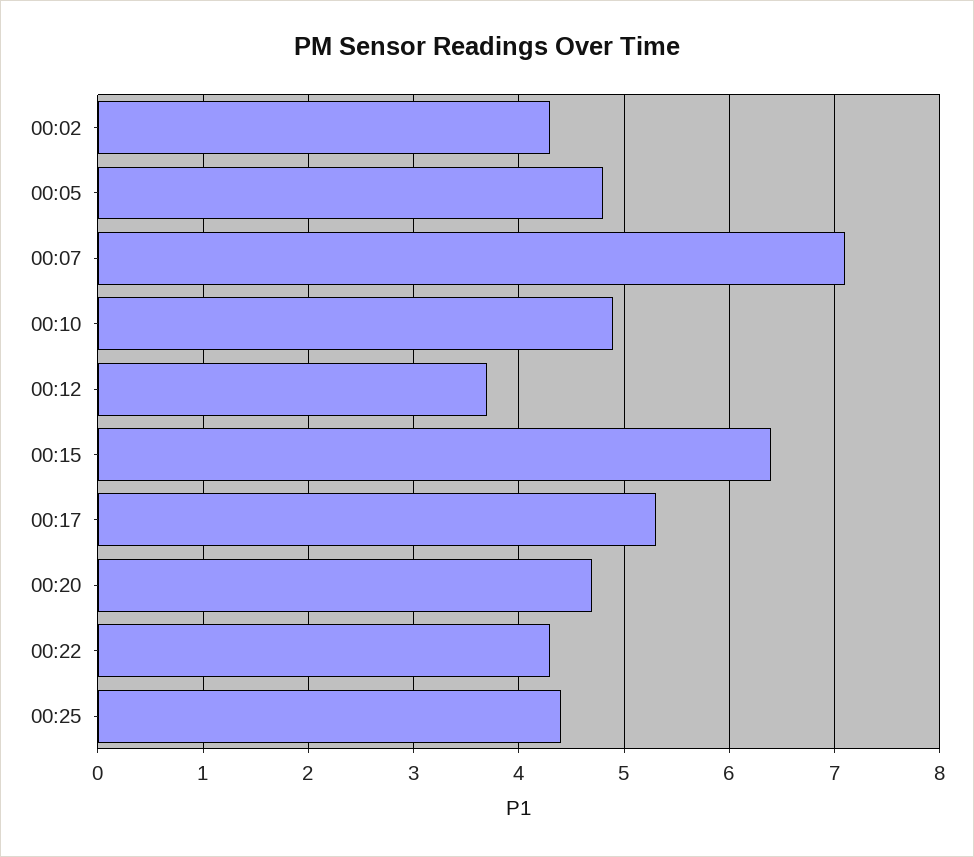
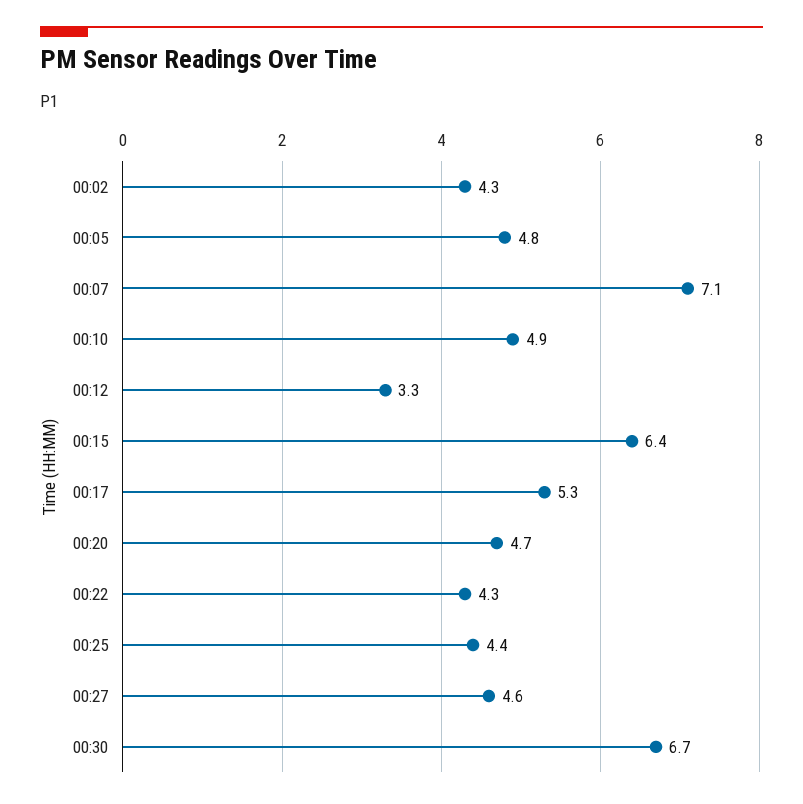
00:12: 3.7 -> 3.3
00:27: none -> 4.6
00:30: none -> 6.7

